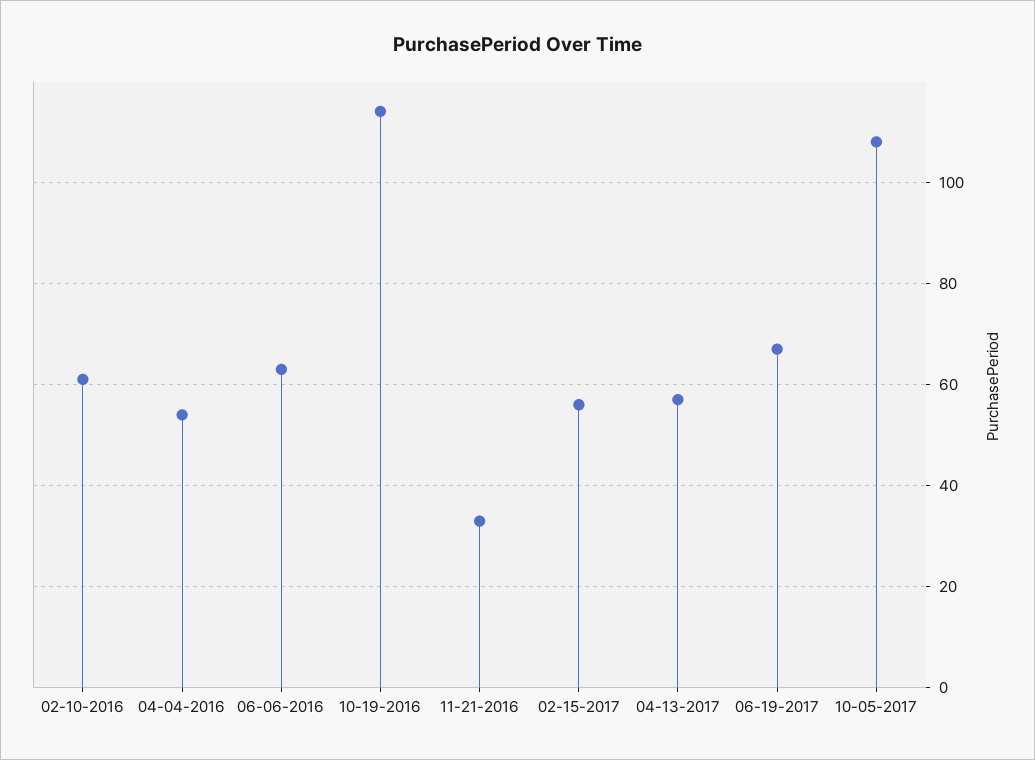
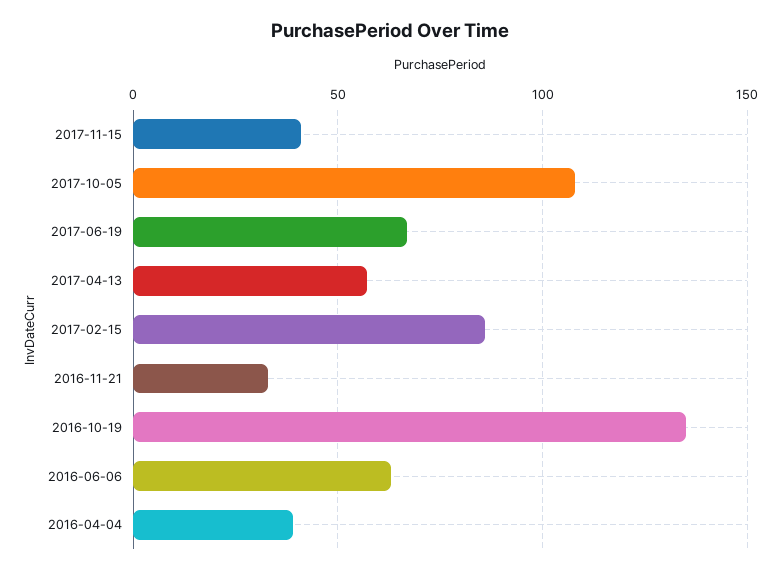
02-10-2016: 60 -> none
04-04-2016: 55 -> 40
10-19-2016: 115 -> 135
02-15-2017: 55 -> 85
2017-11-15: none -> 40

